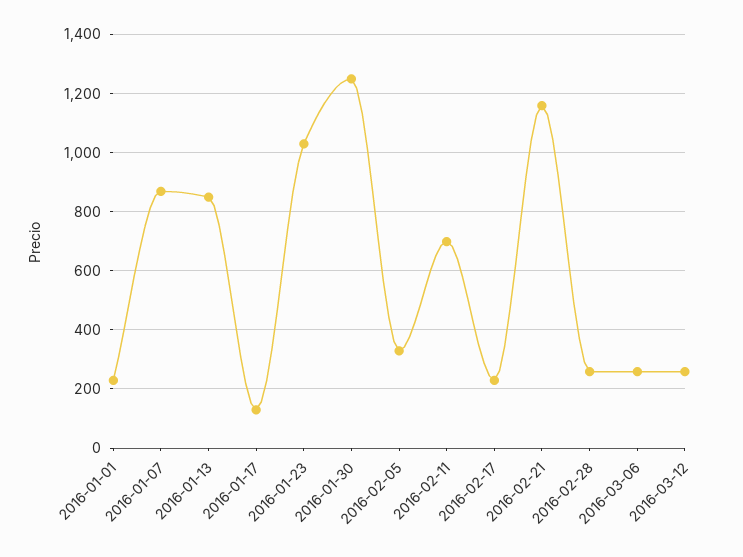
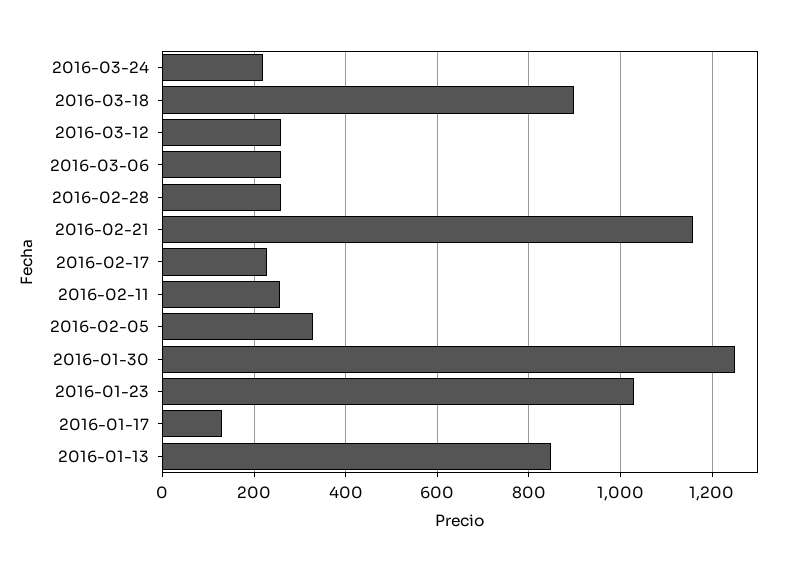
2016-01-01: 225 -> none
2016-01-07: 875 -> none
2016-02-11: 700 -> 260
2016-03-24: none -> 220
2016-03-18: none -> 900

